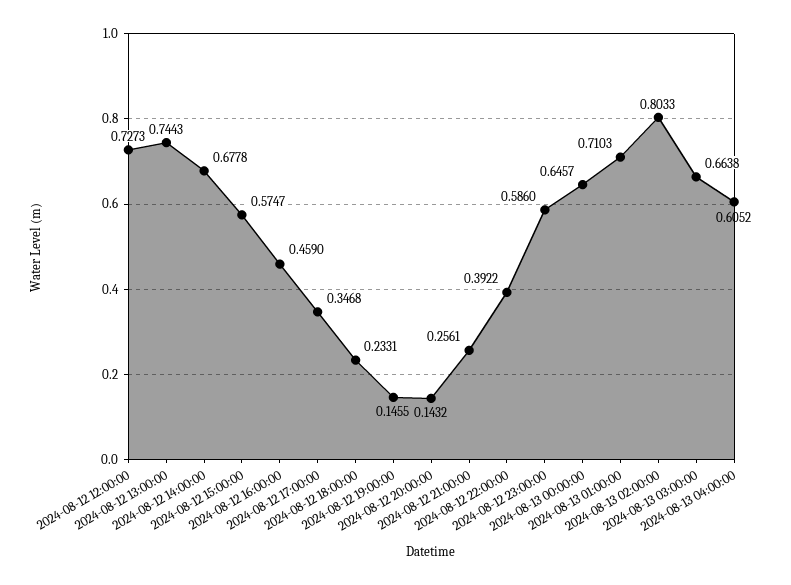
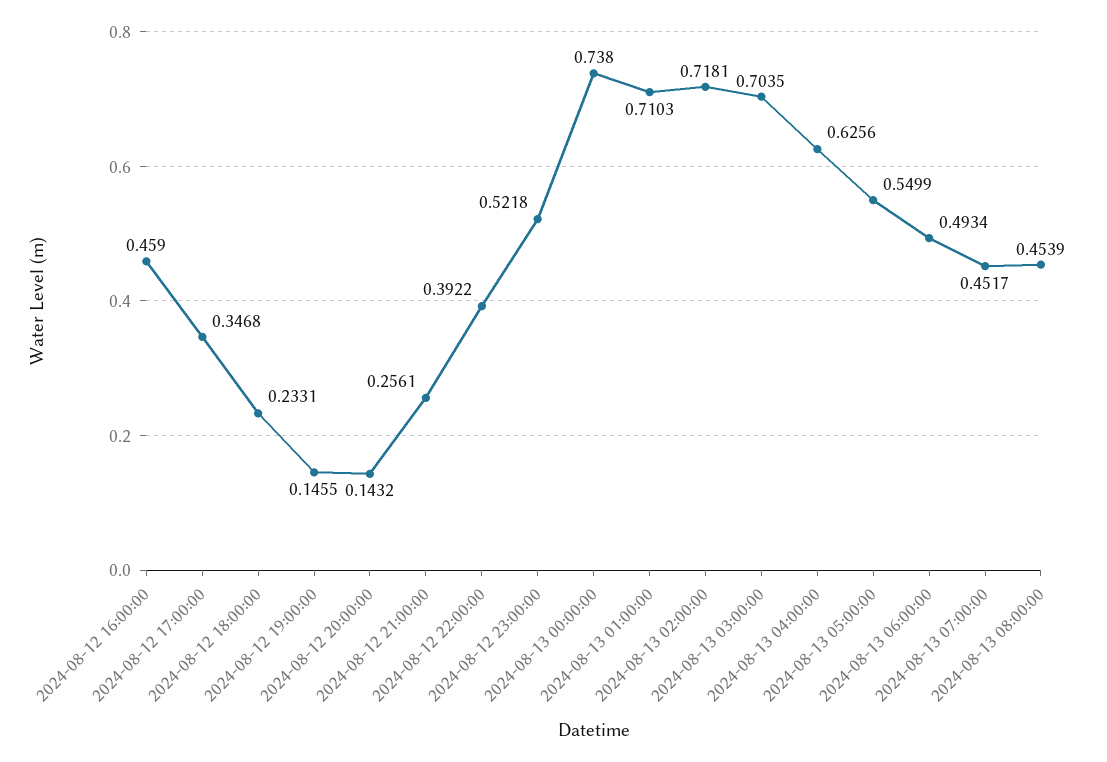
2024-08-12 12:00:00: 0.7273 -> none
2024-08-12 13:00:00: 0.7443 -> none
2024-08-12 14:00:00: 0.6778 -> none
2024-08-12 15:00:00: 0.5747 -> none
2024-08-12 23:00:00: 0.586 -> 0.5218
2024-08-13 00:00:00: 0.6457 -> 0.738
2024-08-13 02:00:00: 0.8033 -> 0.7181
2024-08-13 03:00:00: 0.6638 -> 0.7035
2024-08-13 04:00:00: 0.6052 -> 0.6256
2024-08-13 05:00:00: none -> 0.5499
2024-08-13 06:00:00: none -> 0.4934
2024-08-13 07:00:00: none -> 0.4517
2024-08-13 08:00:00: none -> 0.4539

